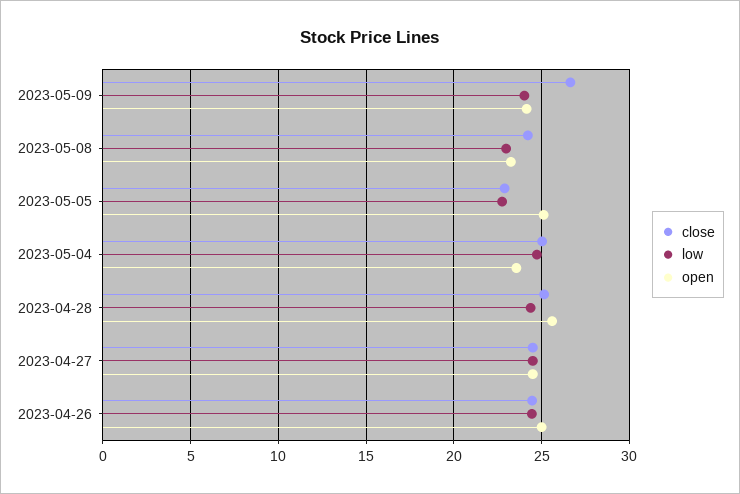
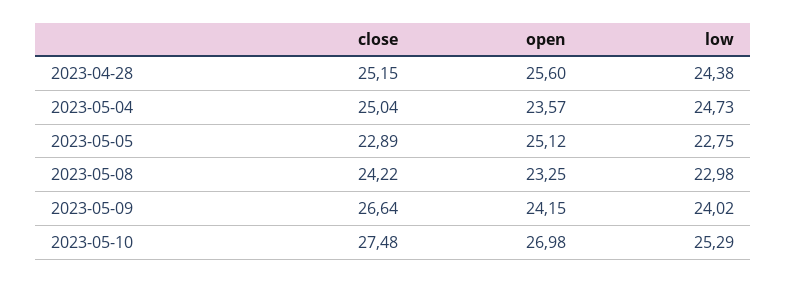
close, 2023-04-27: 24.5 -> none
low, 2023-04-27: 24.5 -> none
open, 2023-04-27: 24.5 -> none
close, 2023-04-26: 24.5 -> none
low, 2023-04-26: 24.5 -> none
open, 2023-04-26: 25 -> none
close, 2023-05-10: none -> 27.48
open, 2023-05-10: none -> 26.98
low, 2023-05-10: none -> 25.29

